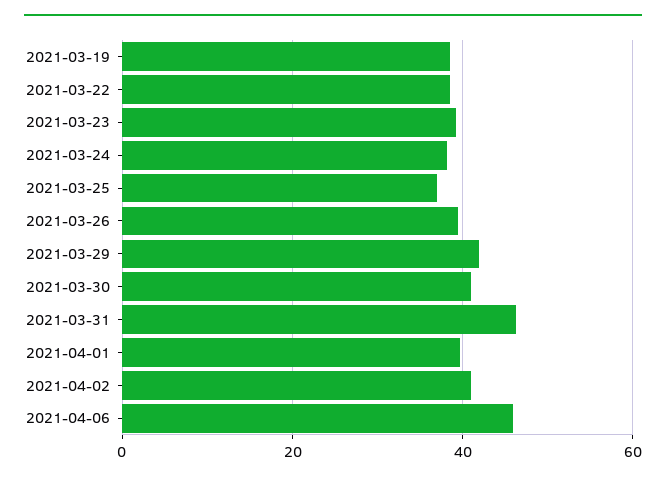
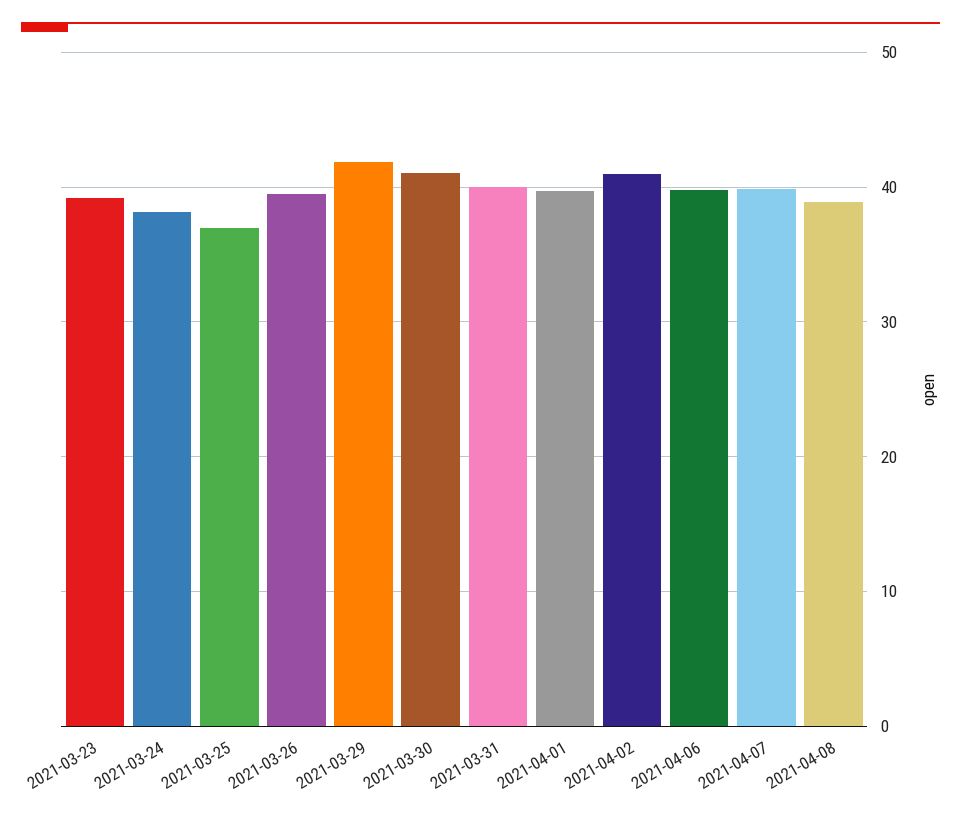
2021-03-19: 38 -> none
2021-03-22: 38 -> none
2021-03-31: 46 -> 40
2021-04-06: 46 -> 40
2021-04-07: none -> 40
2021-04-08: none -> 39

